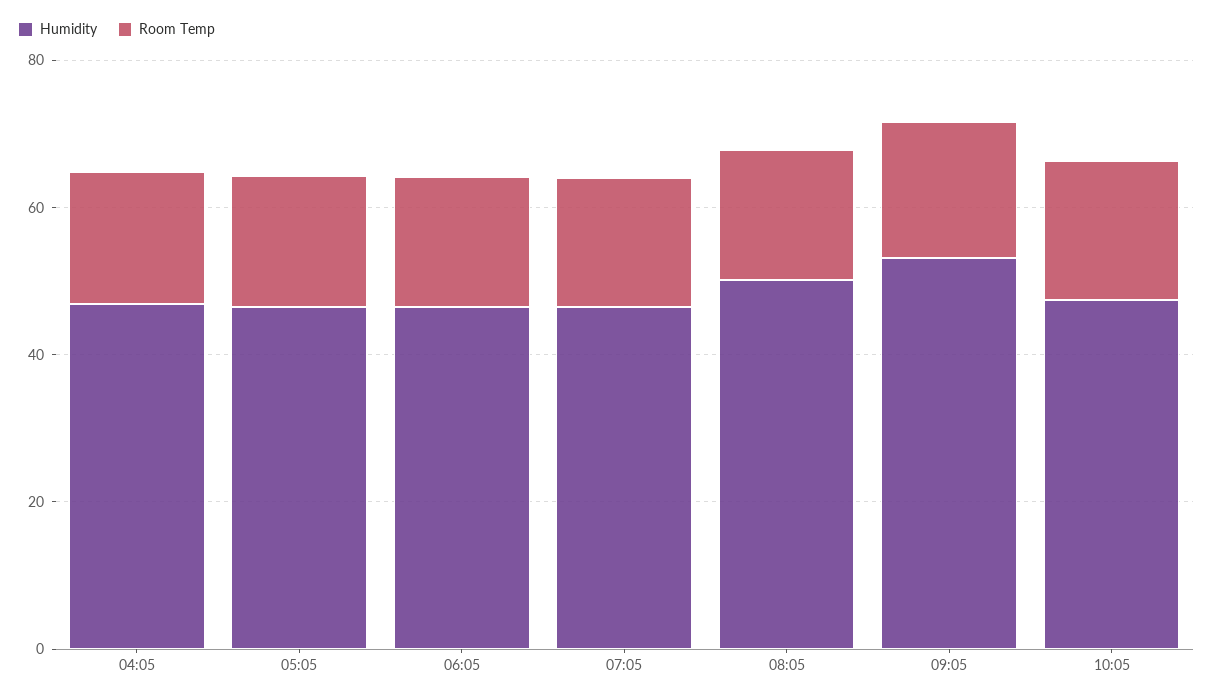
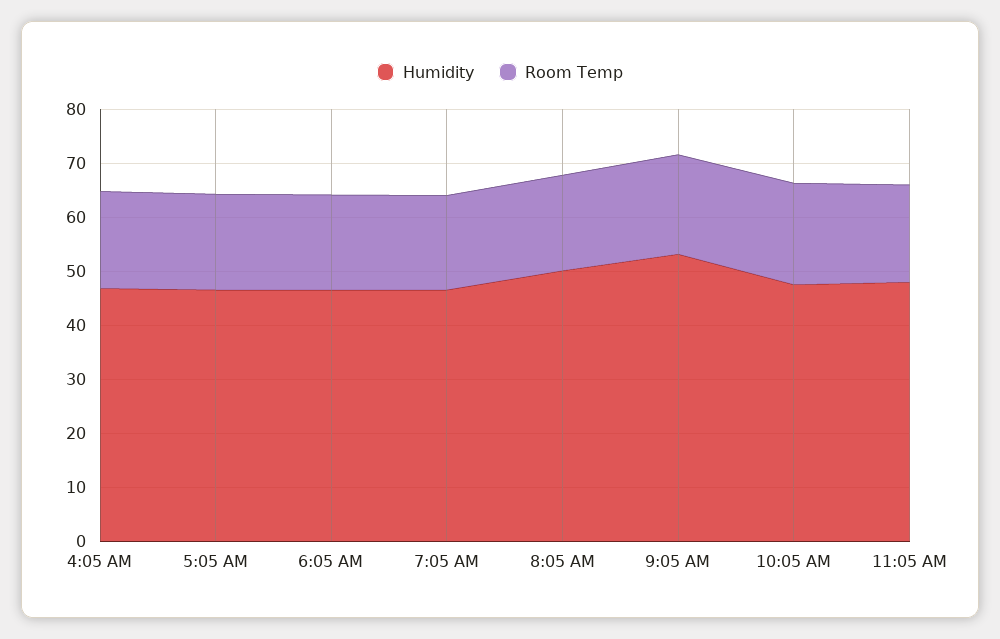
Humidity, 11:05 AM: none -> 48
Room Temp, 11:05 AM: none -> 18

